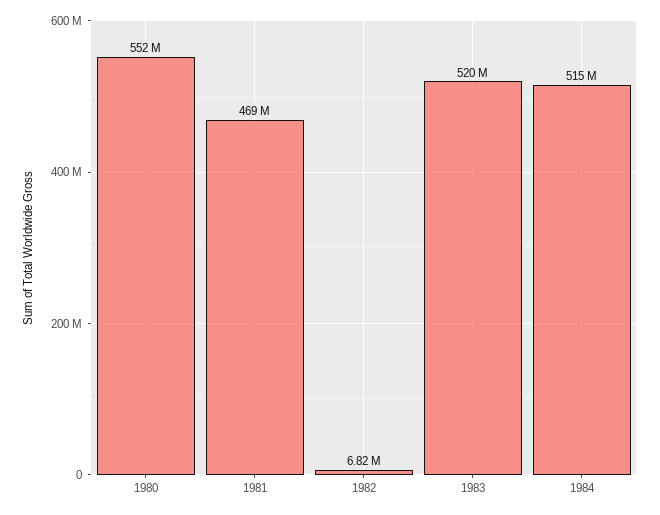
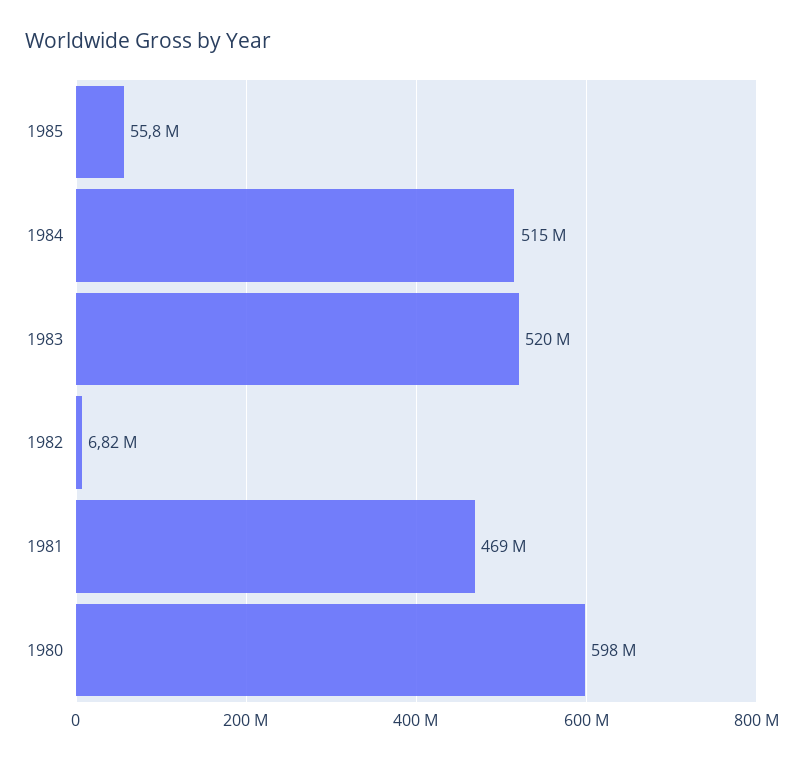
1980: 552000000 -> 598000000
1985: none -> 55800000

